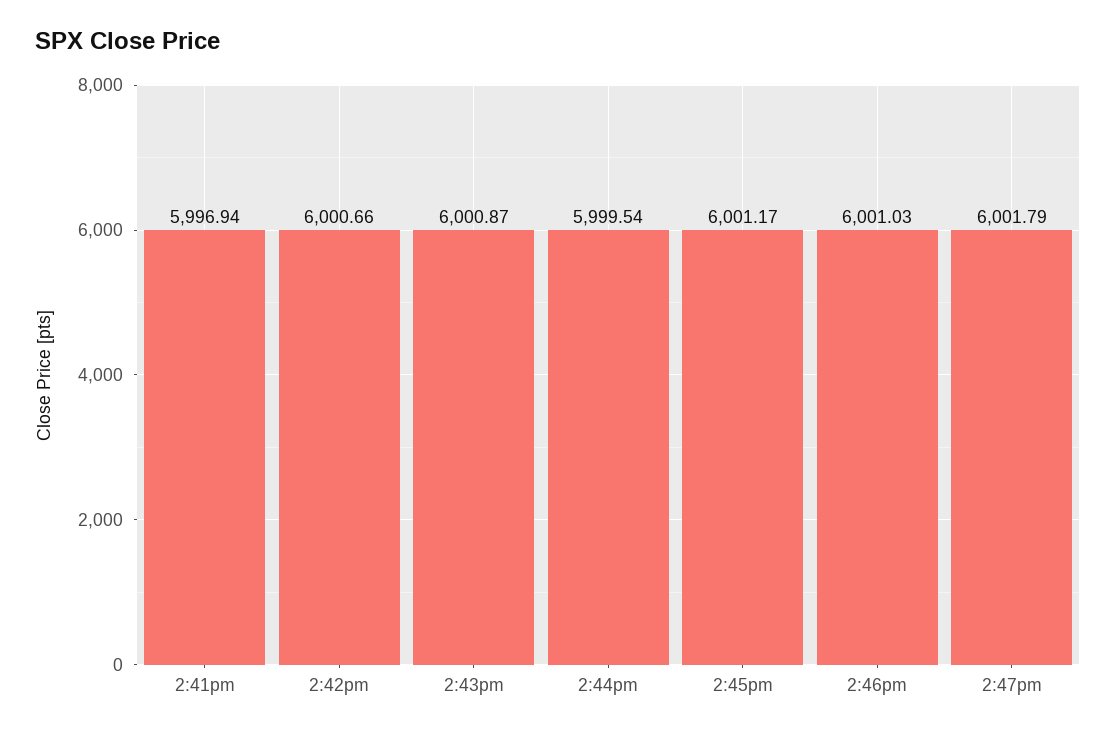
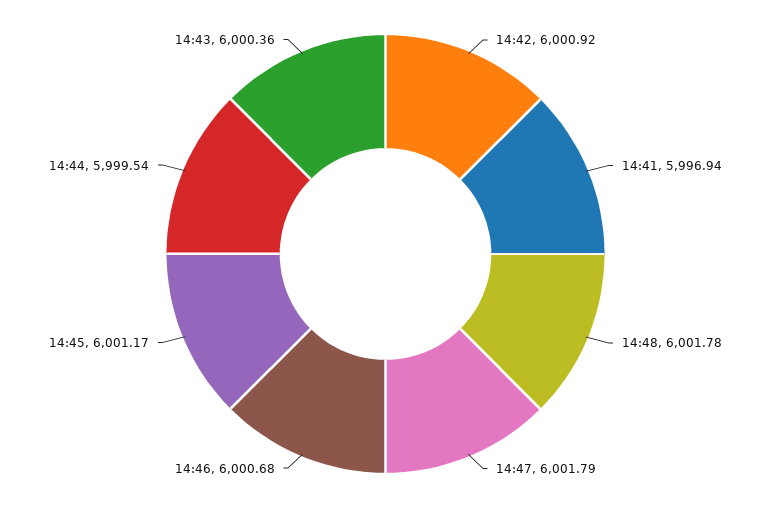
2:42pm: 6000.66 -> 6000.92
2:43pm: 6000.87 -> 6000.36
2:46pm: 6001.03 -> 6000.68
14:48: none -> 6001.78

